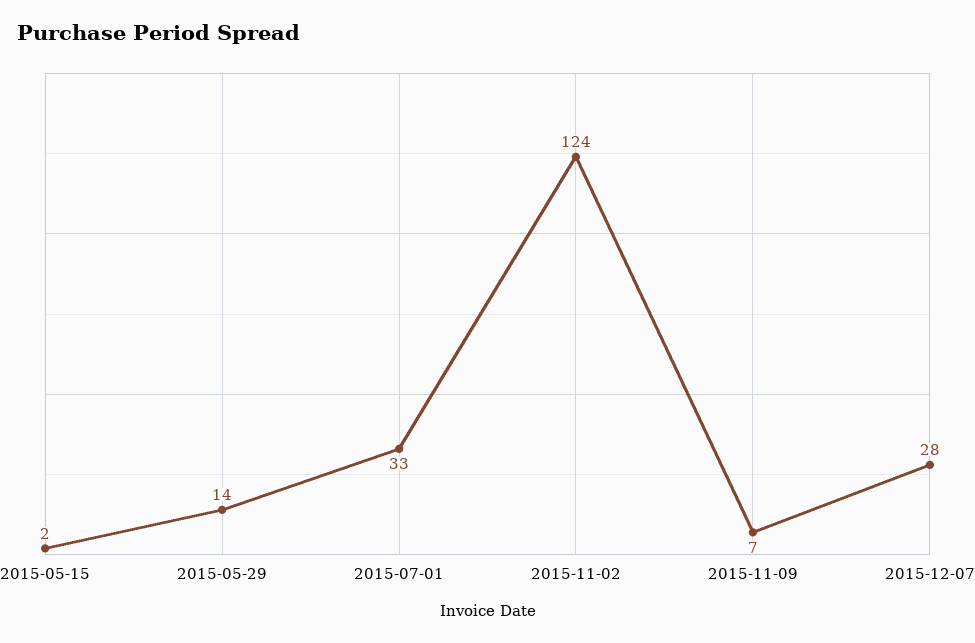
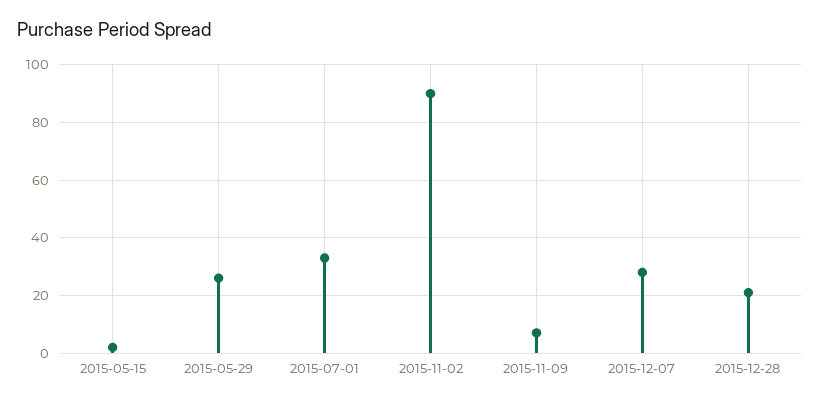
2015-05-29: 14 -> 25
2015-11-02: 124 -> 90
2015-12-28: none -> 20

